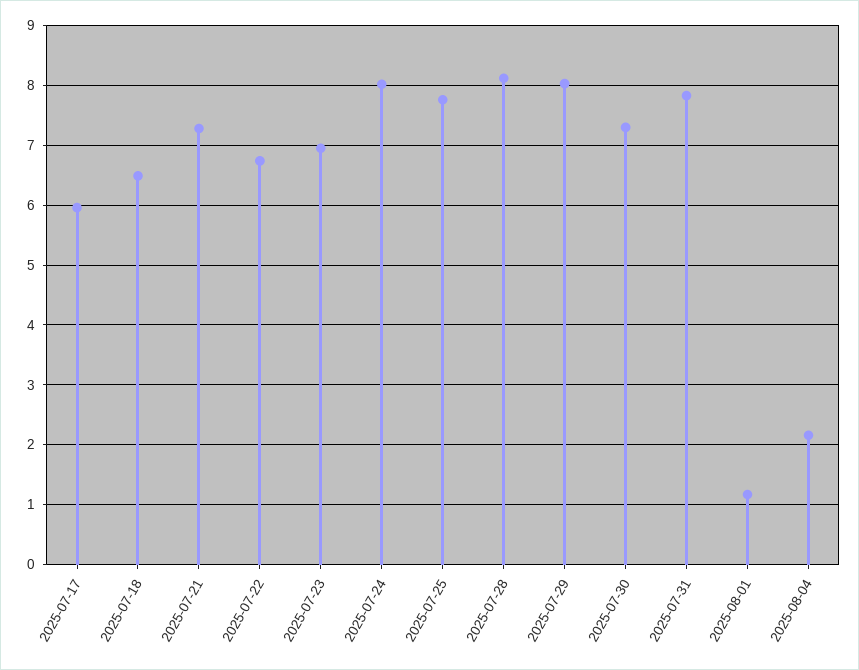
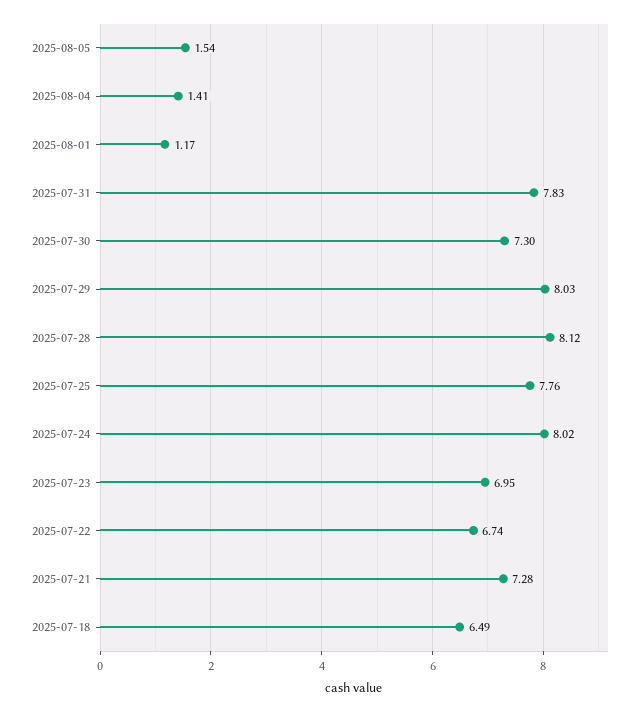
2025-07-17: 6 -> none
2025-08-04: 2.2 -> 1.41
2025-08-05: none -> 1.54

